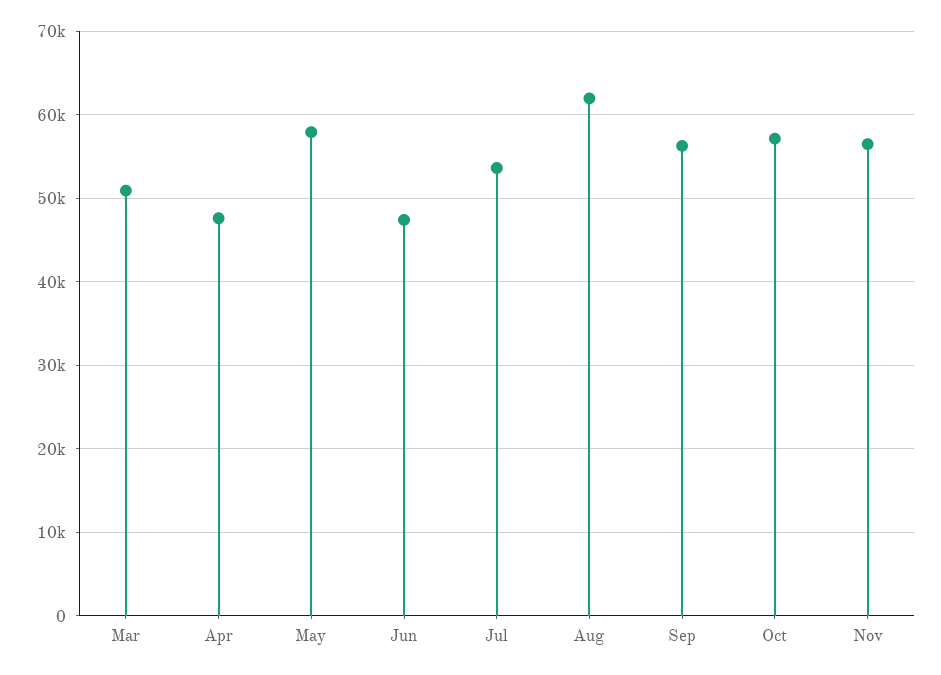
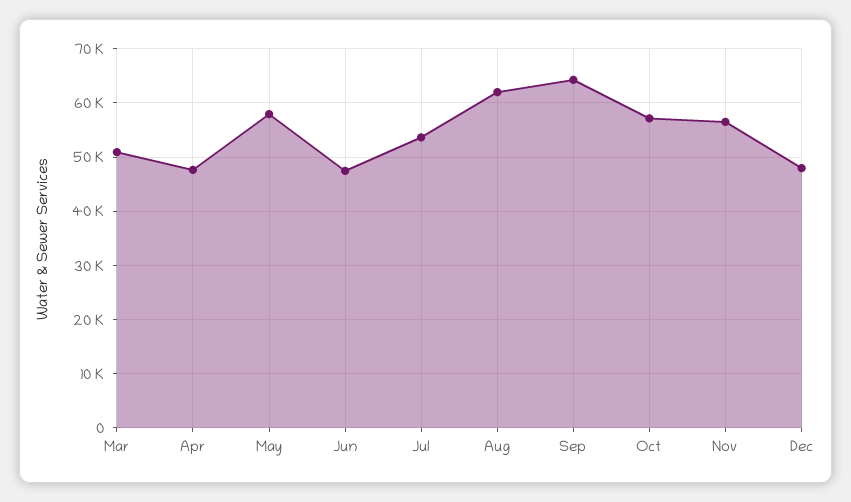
Sep: 56000 -> 64000
Dec: none -> 48000

